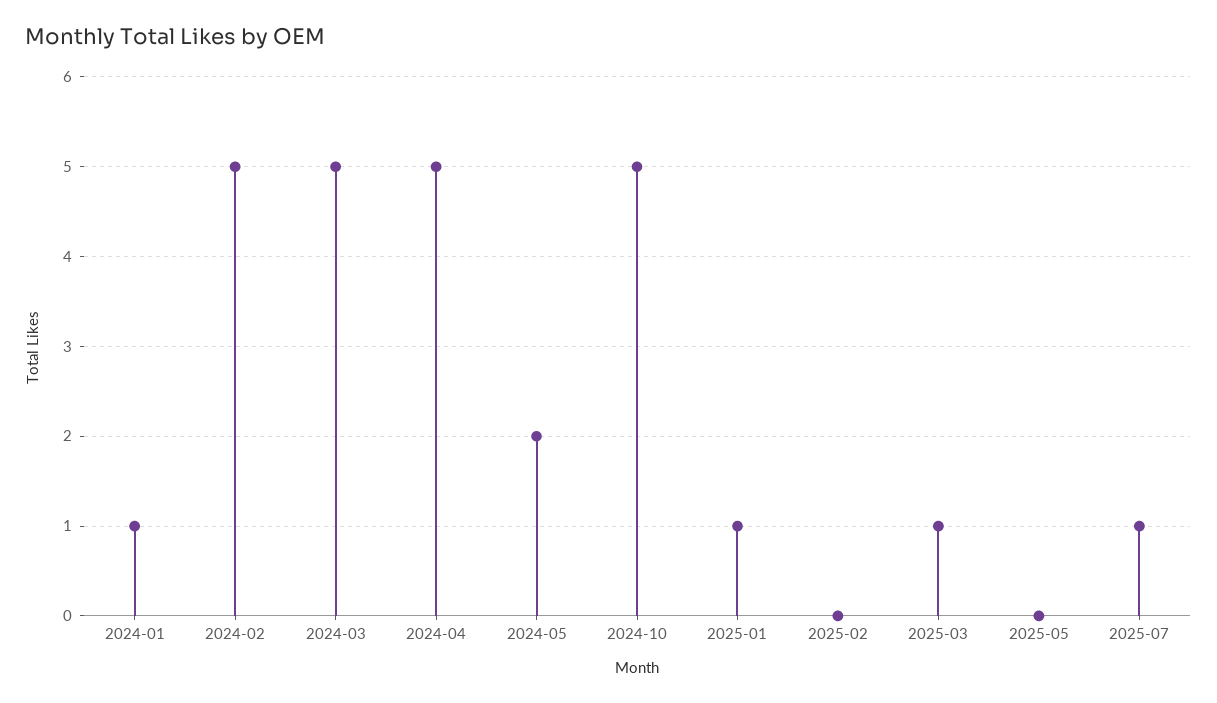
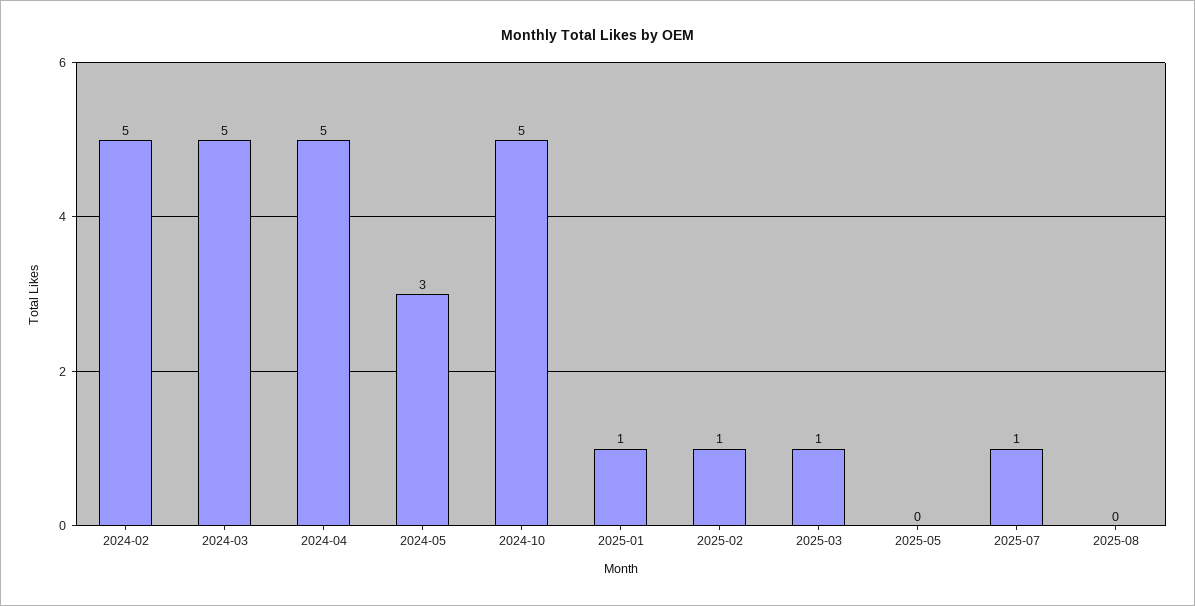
2024-01: 1 -> none
2024-05: 2 -> 3
2025-02: 0 -> 1
2025-08: none -> 0

